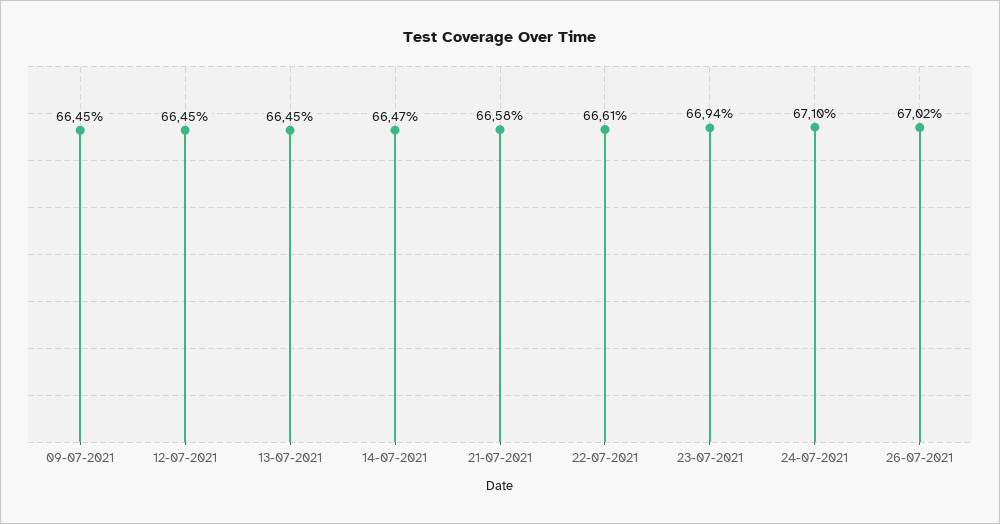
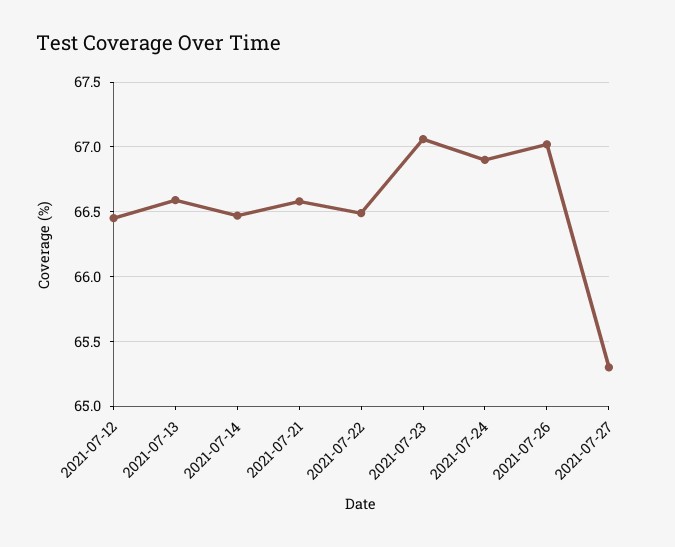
09-07-2021: 66.45 -> none
13-07-2021: 66.45 -> 66.6
22-07-2021: 66.61 -> 66.5
23-07-2021: 66.94 -> 67.05
24-07-2021: 67.1 -> 66.9
2021-07-27: none -> 65.3

